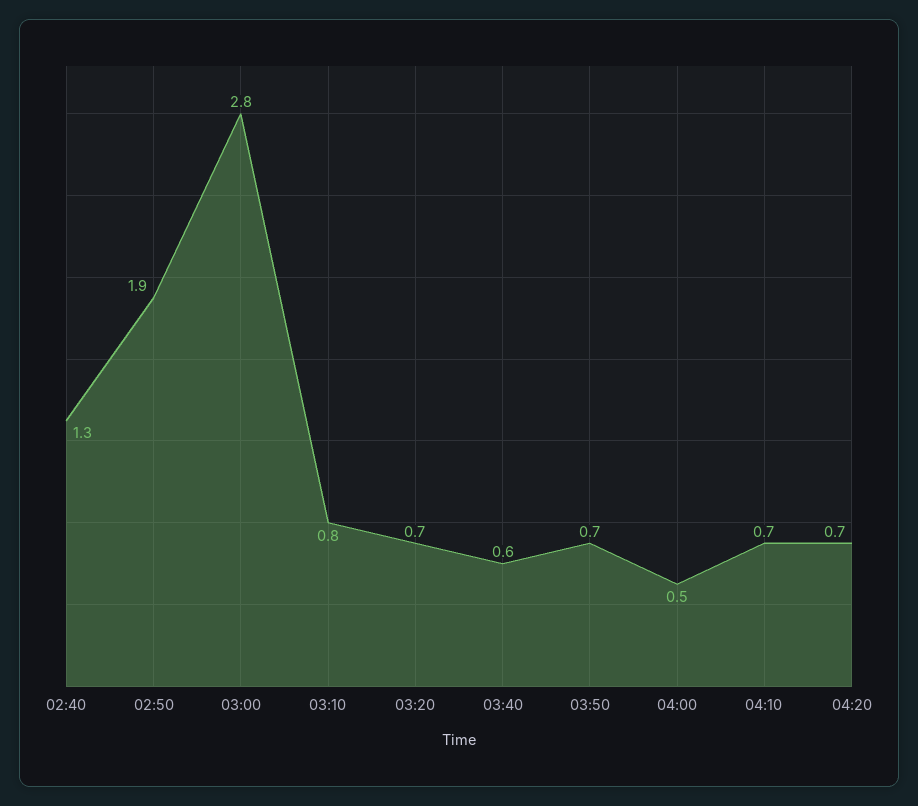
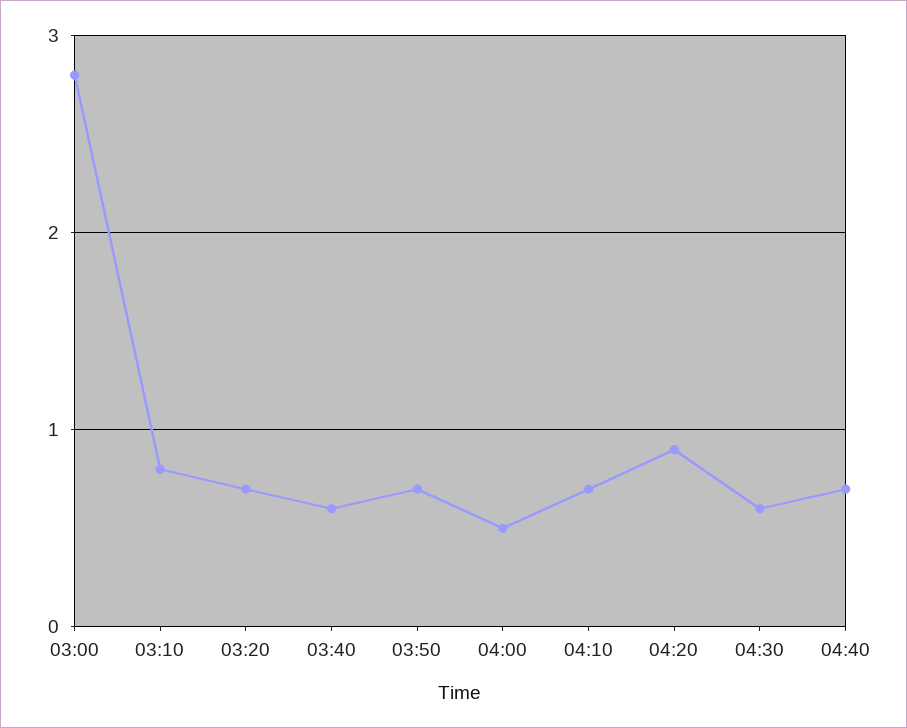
02:40: 1.3 -> none
02:50: 1.9 -> none
04:20: 0.7 -> 0.9
04:30: none -> 0.6
04:40: none -> 0.7

